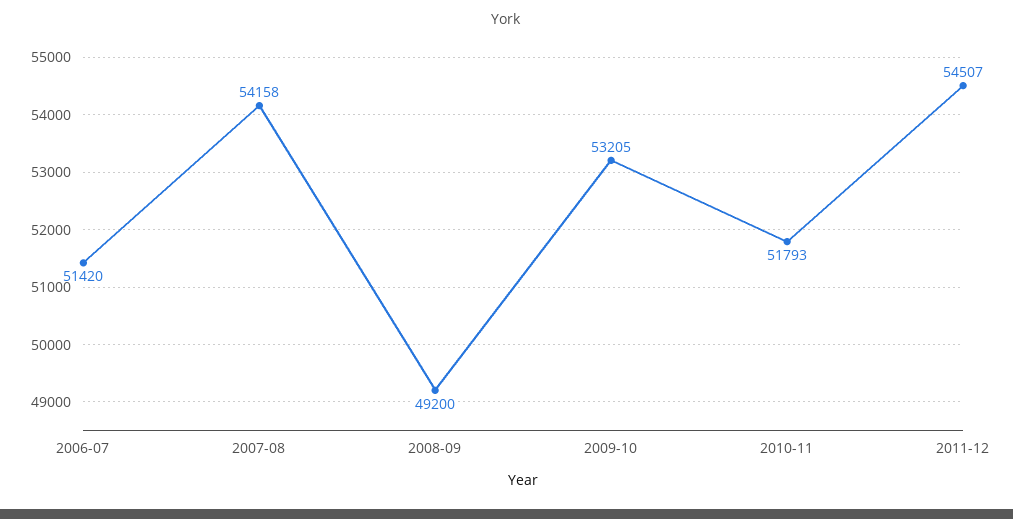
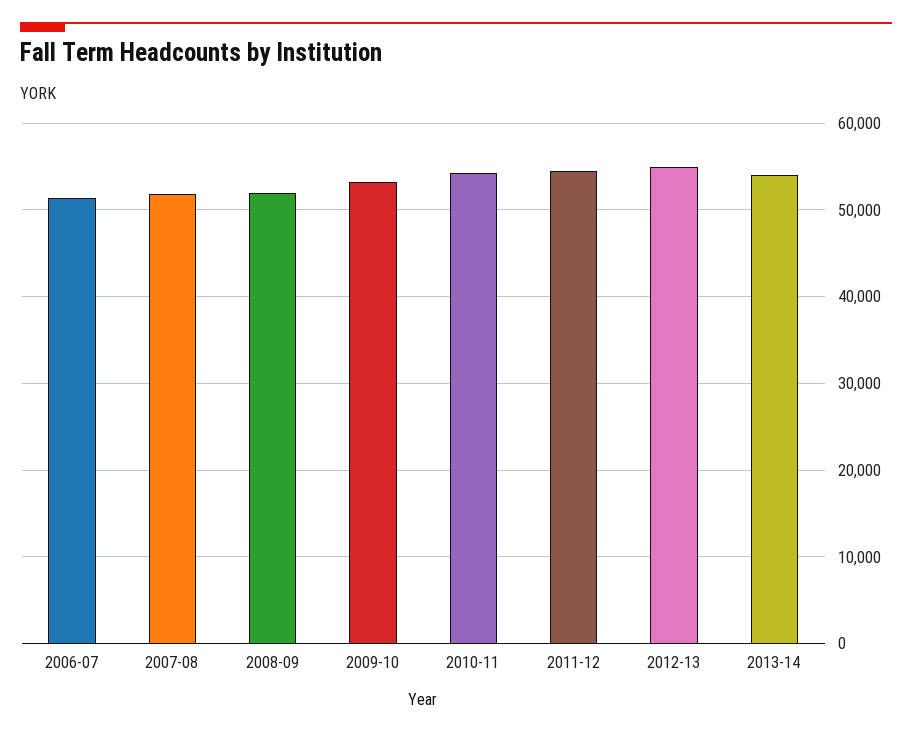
2007-08: 54158 -> 52000
2008-09: 49200 -> 52000
2010-11: 51793 -> 54000
2012-13: none -> 55000
2013-14: none -> 54000

